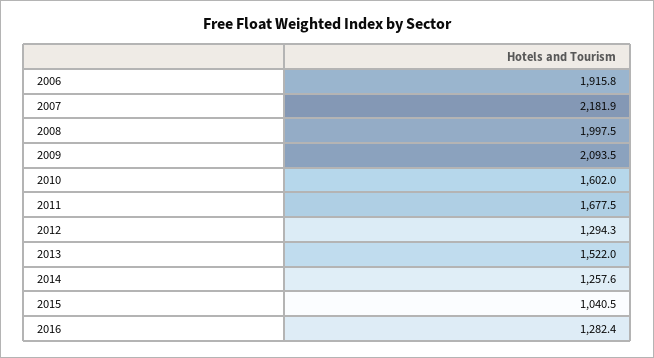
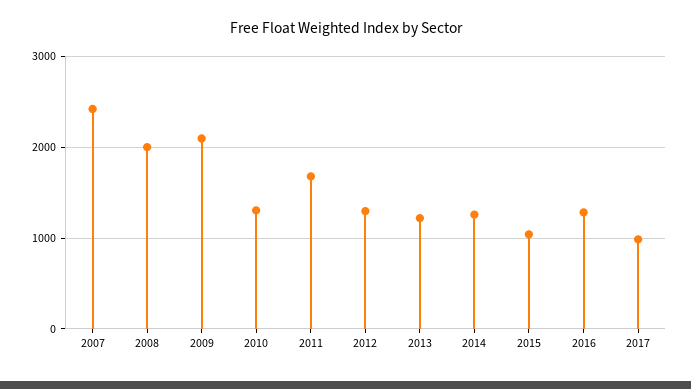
2006: 1915.8 -> none
2007: 2181.9 -> 2400
2010: 1602 -> 1300
2013: 1522 -> 1200
2017: none -> 1000

